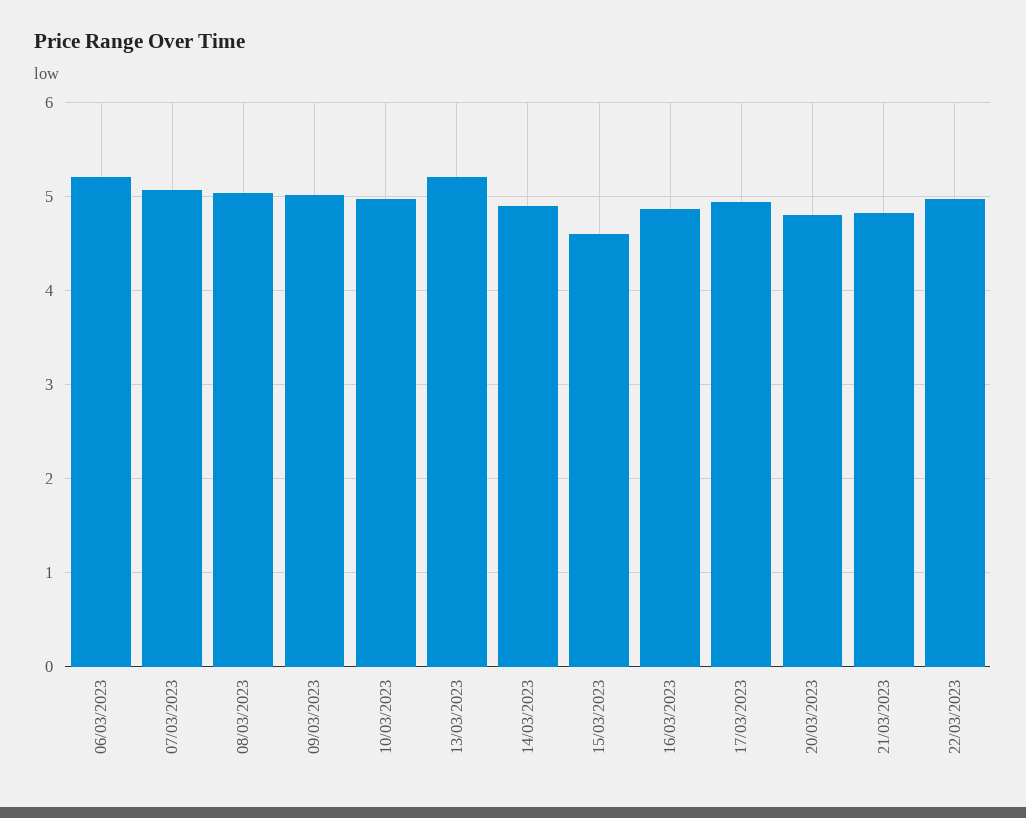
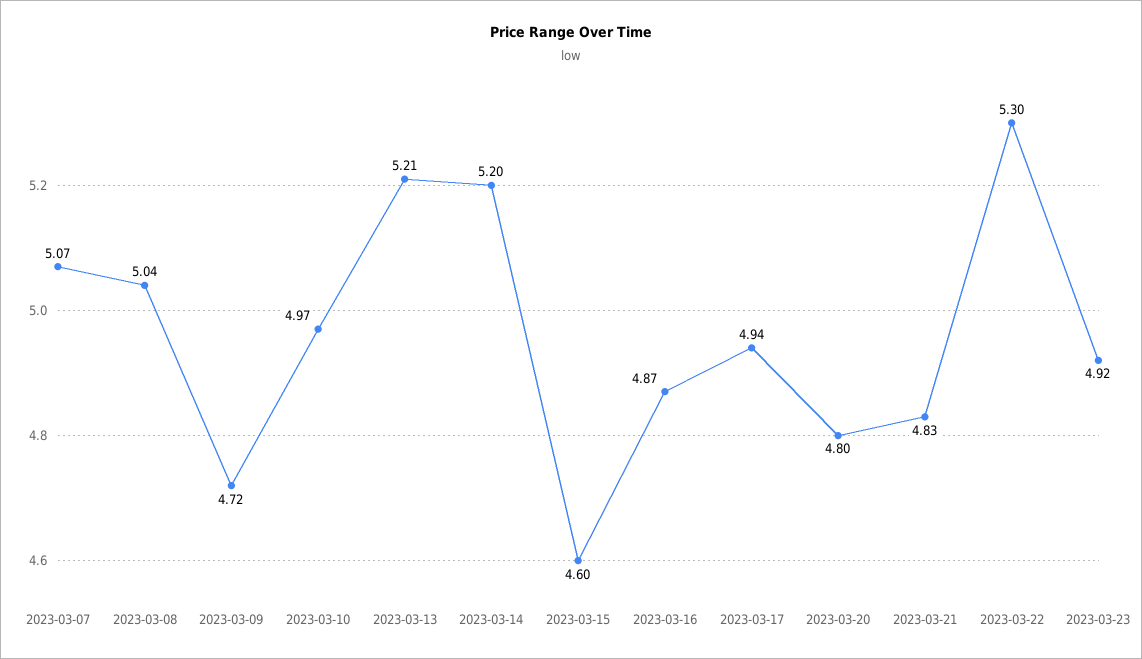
06/03/2023: 5.2 -> none
09/03/2023: 5 -> 4.72
14/03/2023: 4.9 -> 5.2
22/03/2023: 5 -> 5.3
2023-03-23: none -> 4.92

